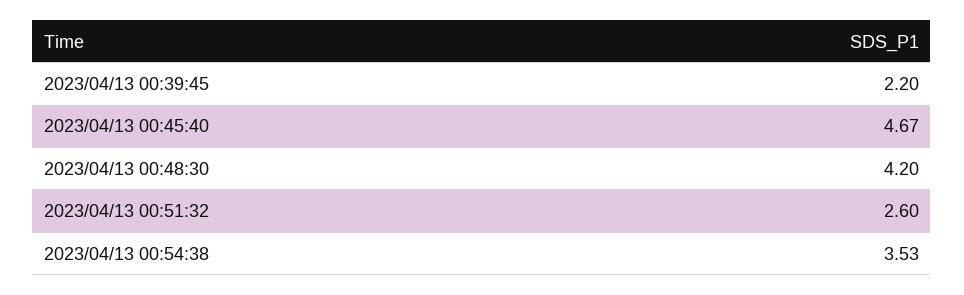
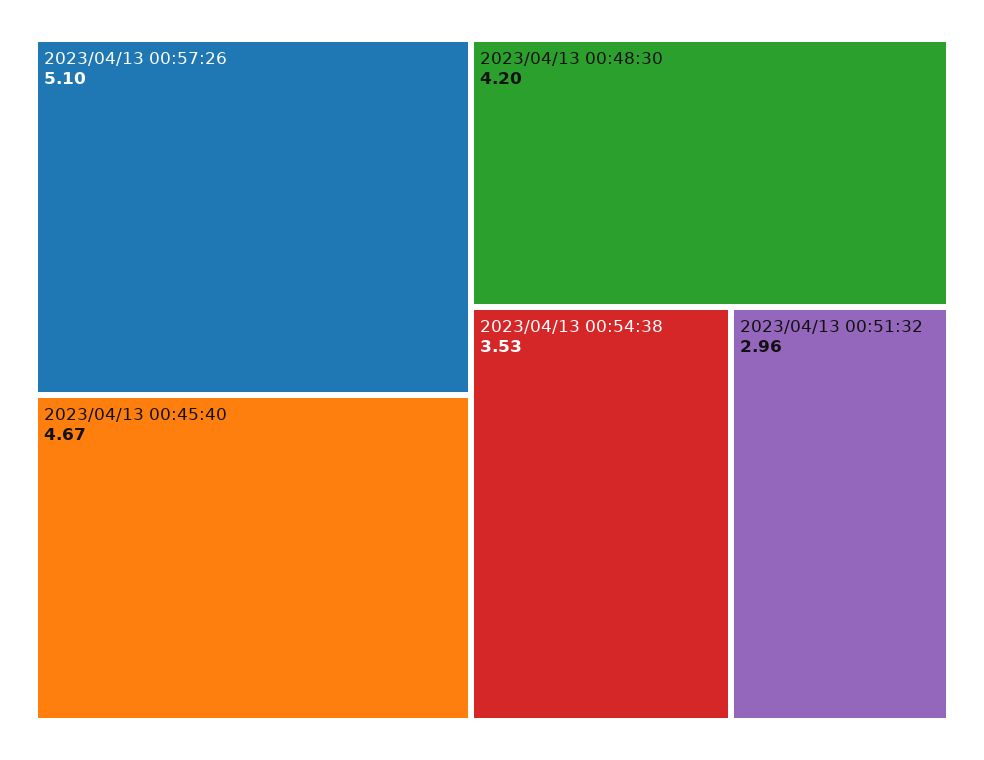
2023/04/13 00:39:45: 2.2 -> none
2023/04/13 00:51:32: 2.6 -> 2.96
2023/04/13 00:57:26: none -> 5.1

